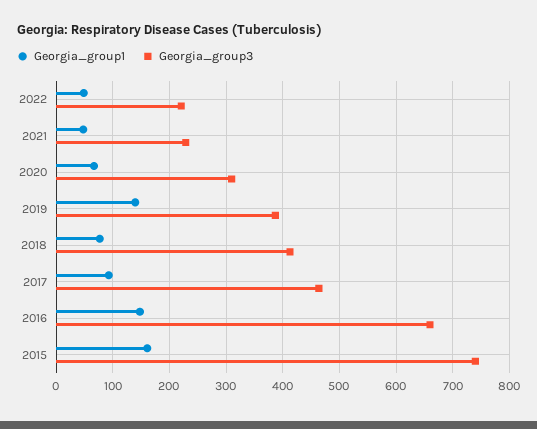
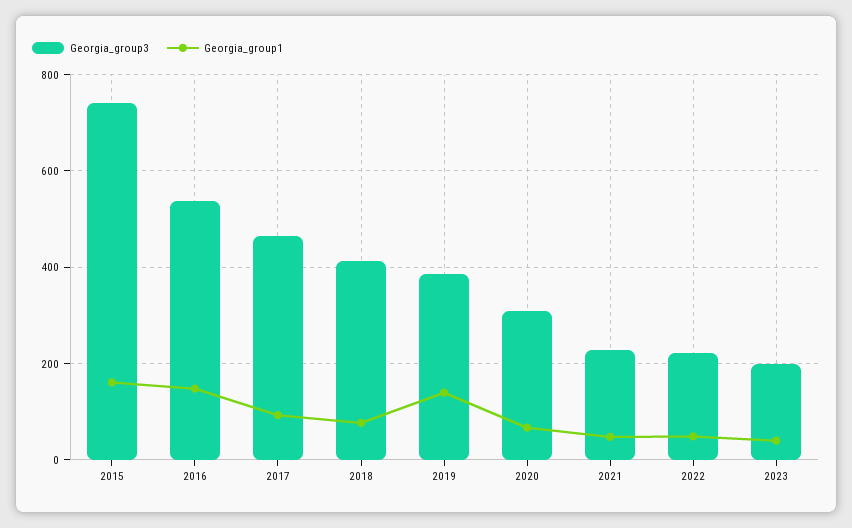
Georgia_group3, 2016: 660 -> 540
Georgia_group3, 2023: none -> 200
Georgia_group1, 2023: none -> 40

